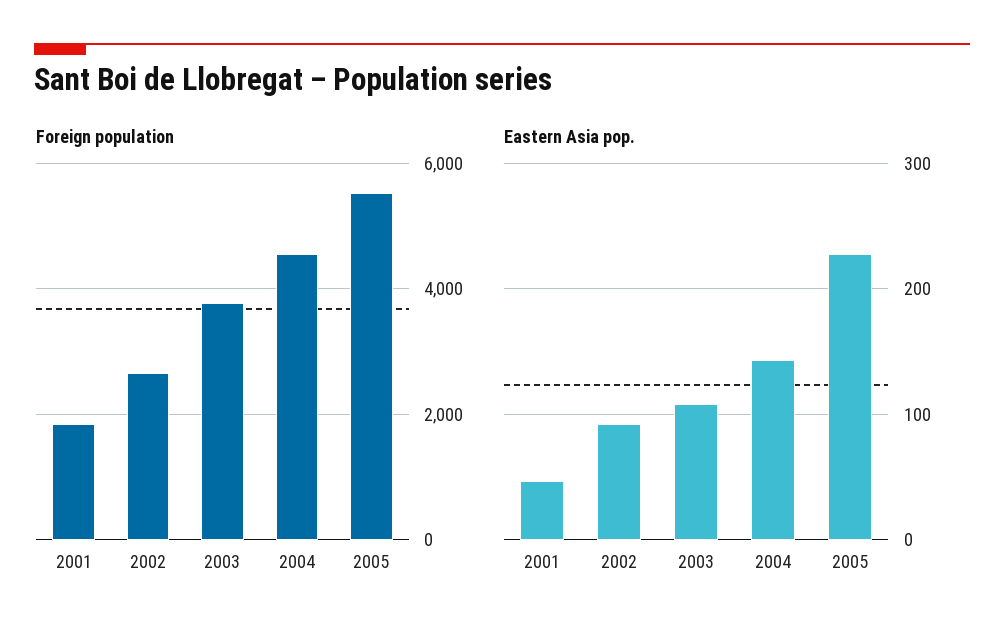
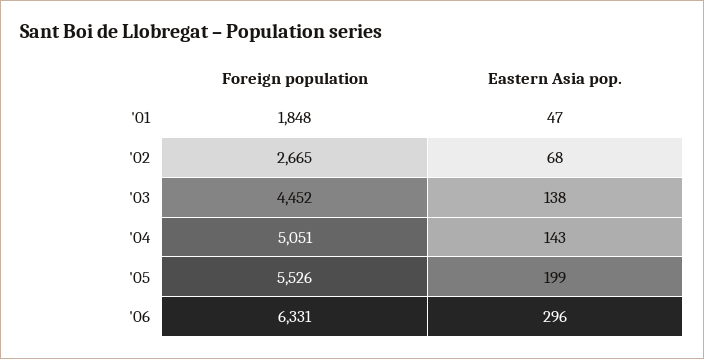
Foreign population, 2003: 3800 -> 4452
Foreign population, 2004: 4600 -> 5051
Eastern Asia pop., 2002: 90 -> 68
Eastern Asia pop., 2003: 110 -> 138
Eastern Asia pop., 2005: 230 -> 199
Foreign population, '06: none -> 6331
Eastern Asia pop., '06: none -> 296

